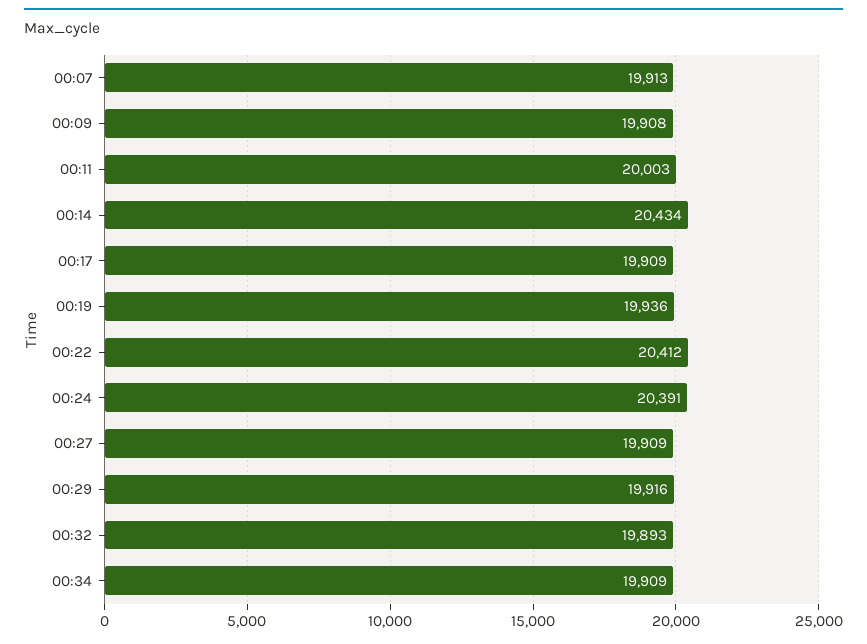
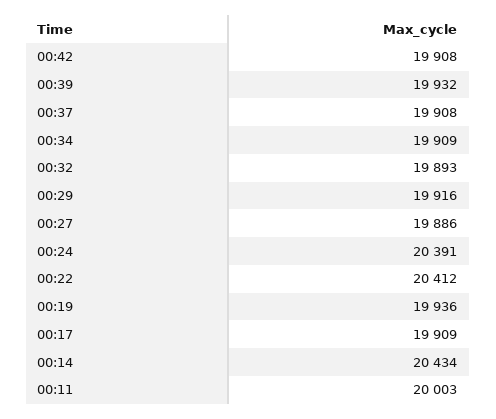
00:07: 19913 -> none
00:09: 19908 -> none
00:27: 19909 -> 19886
00:42: none -> 19908
00:39: none -> 19932
00:37: none -> 19908

